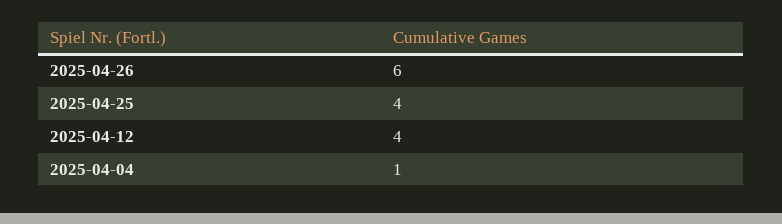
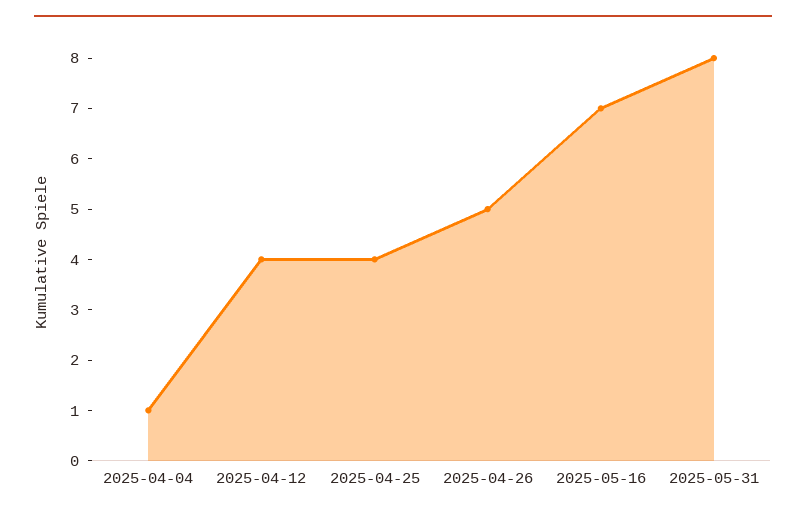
2025-04-26: 6 -> 5
2025-05-16: none -> 7
2025-05-31: none -> 8

